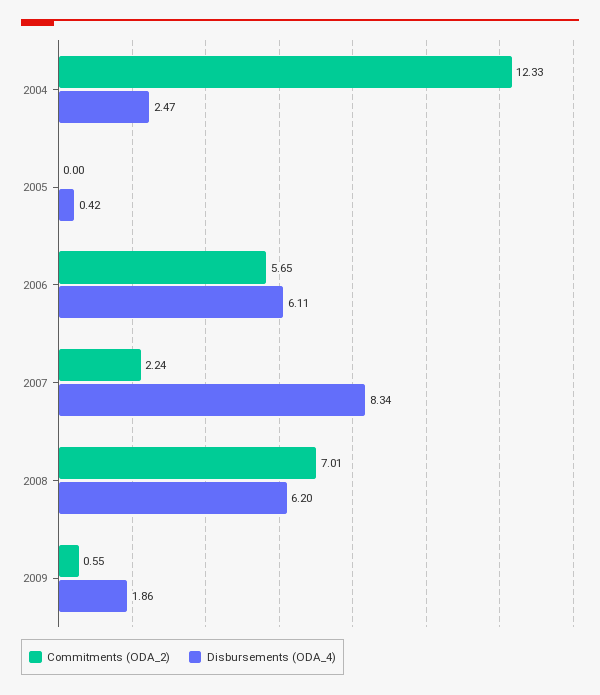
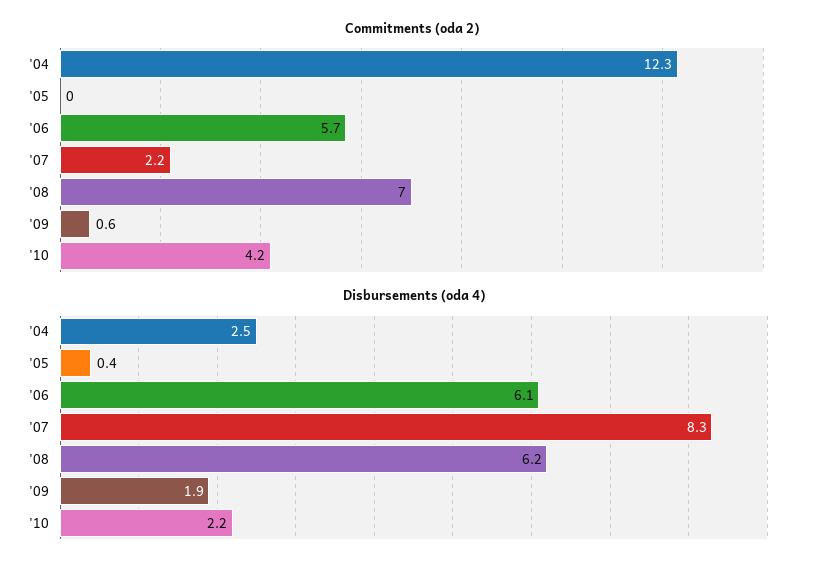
Commitments (ODA_2), '10: none -> 4.2
Disbursements (ODA_4), '10: none -> 2.2

